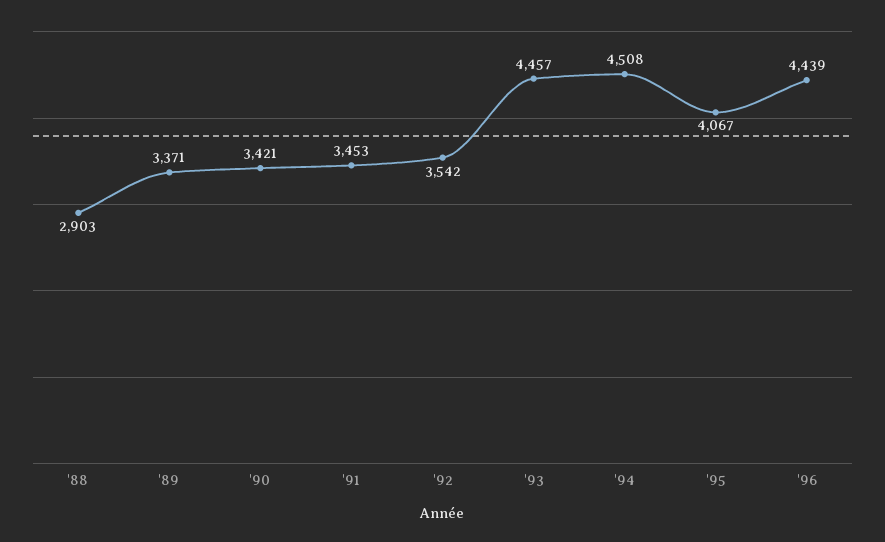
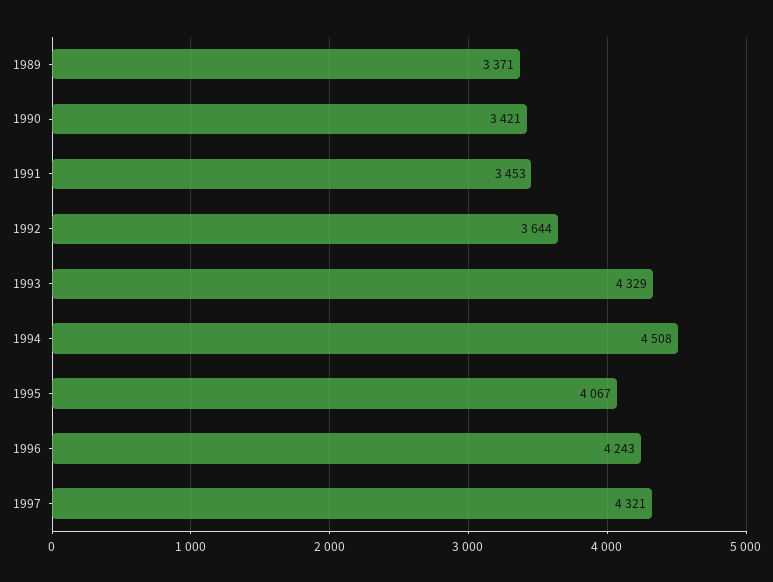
'88: 2903 -> none
'92: 3542 -> 3644
'93: 4457 -> 4329
'96: 4439 -> 4243
1997: none -> 4321

